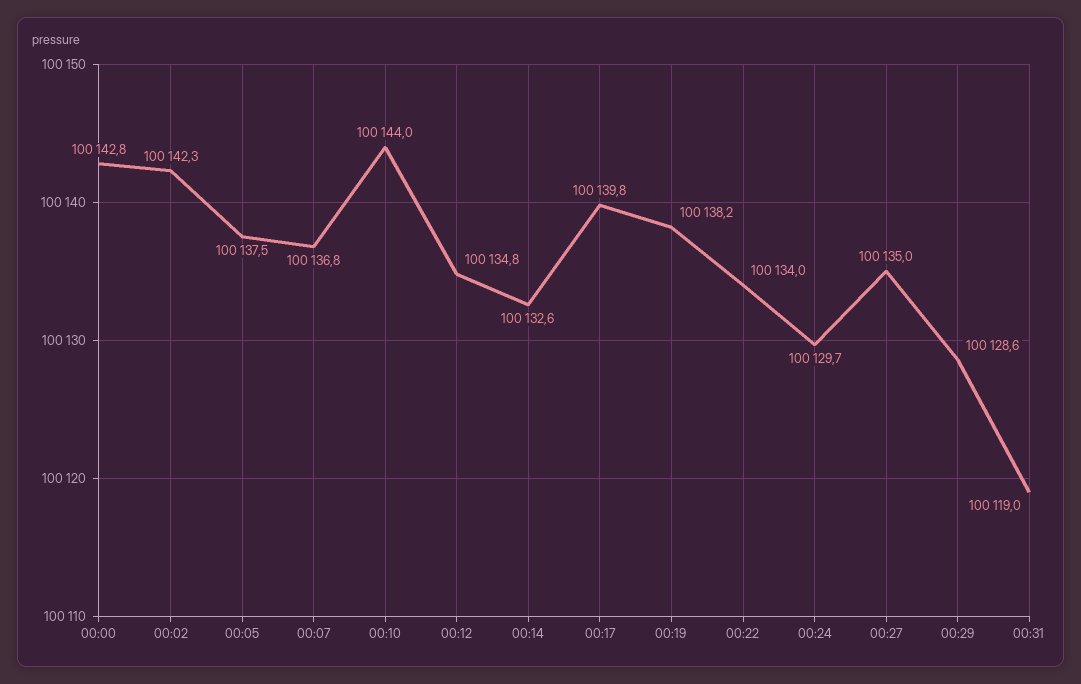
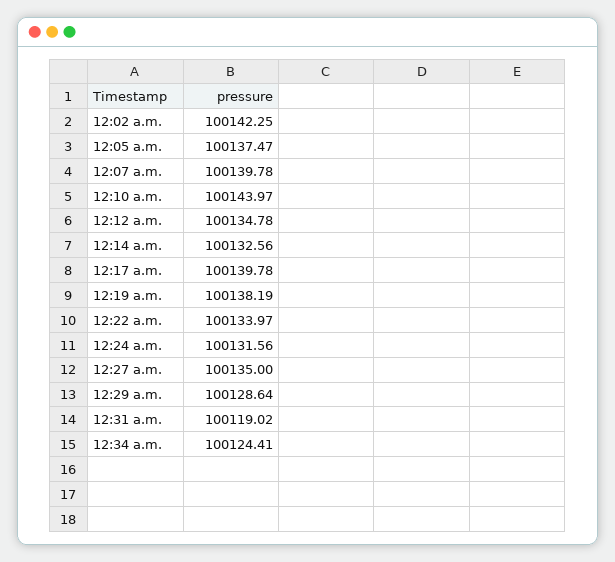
00:00: 100142.8 -> none
00:07: 100136.8 -> 100139.78
00:24: 100129.7 -> 100131.56
12:34 a.m.: none -> 100124.41

